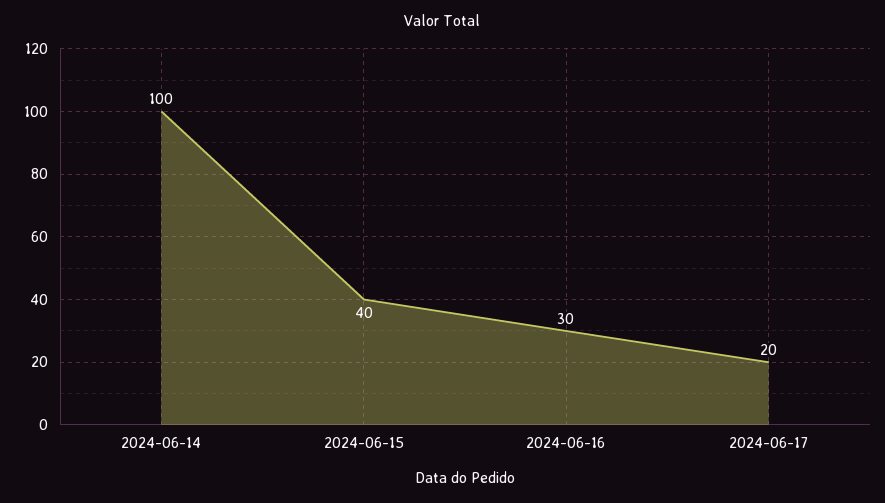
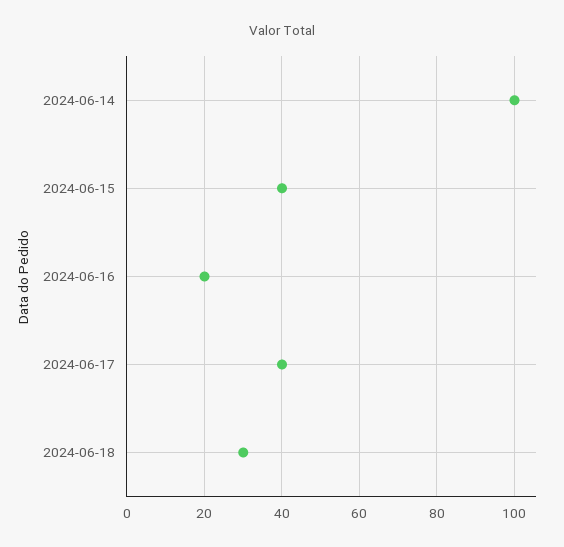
2024-06-16: 30 -> 20
2024-06-17: 20 -> 40
2024-06-18: none -> 30

